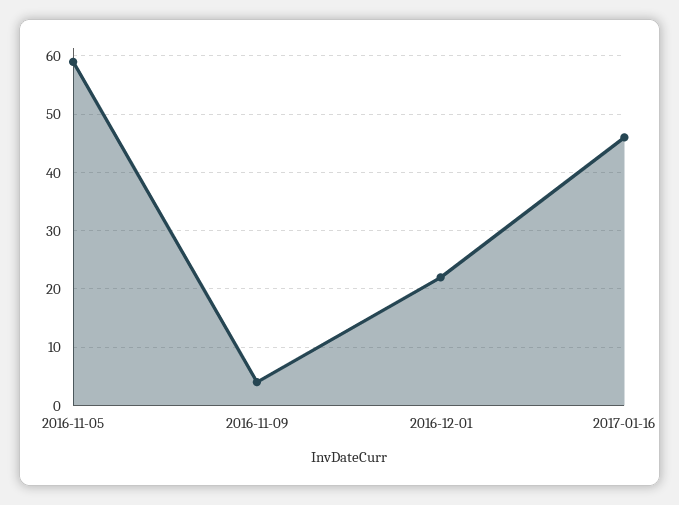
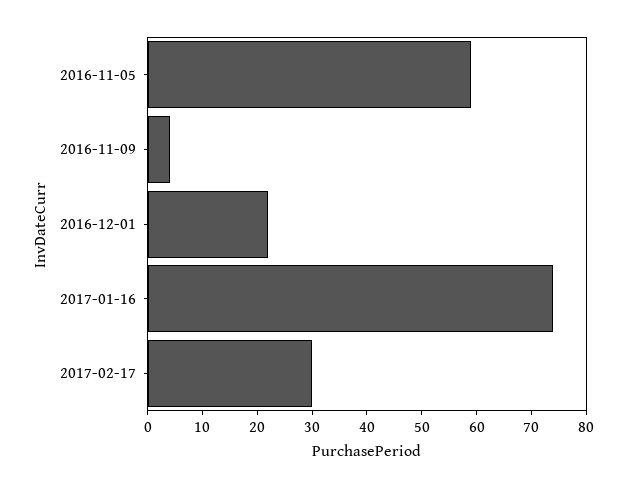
2017-01-16: 45 -> 75
2017-02-17: none -> 30

